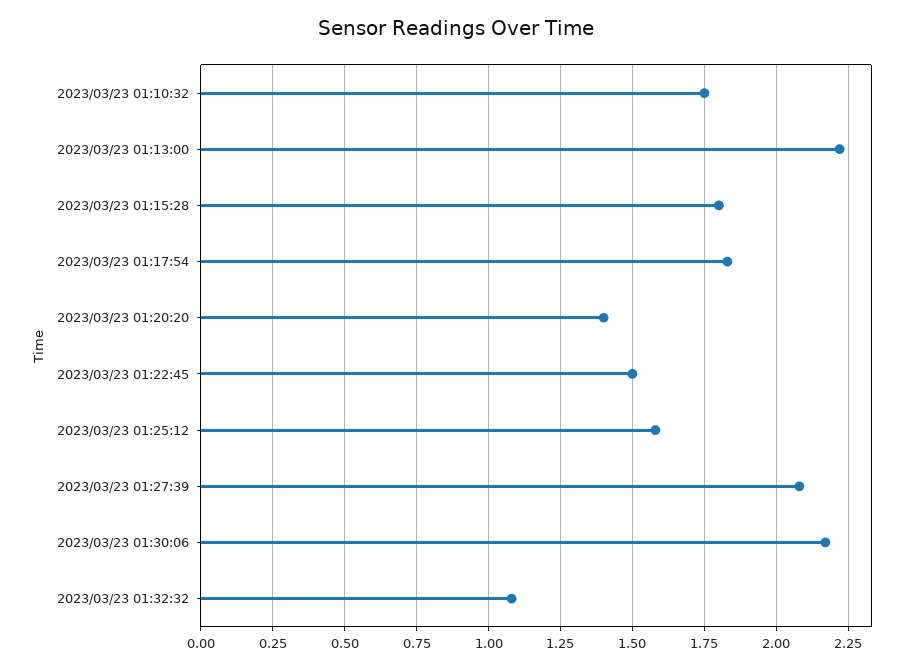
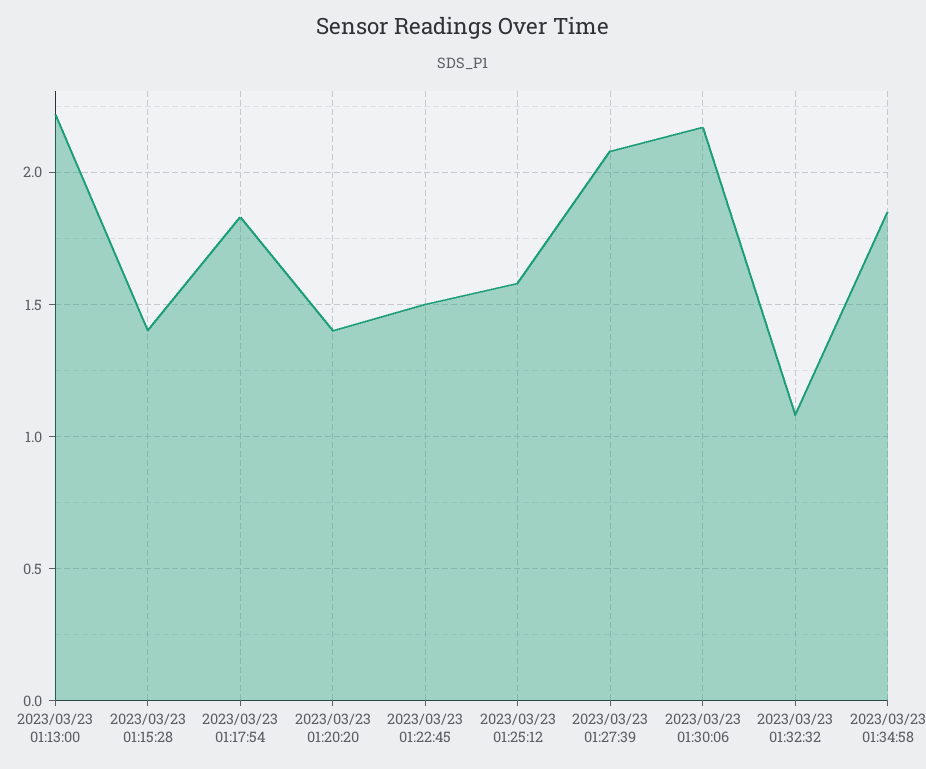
2023/03/23 01:10:32: 1.75 -> none
2023/03/23 01:15:28: 1.8 -> 1.4
2023/03/23 01:34:58: none -> 1.85

